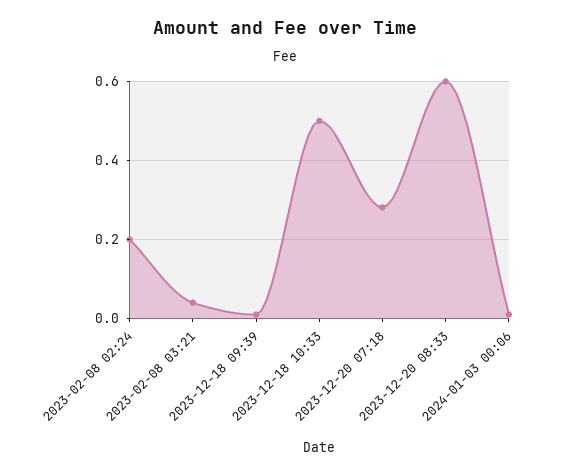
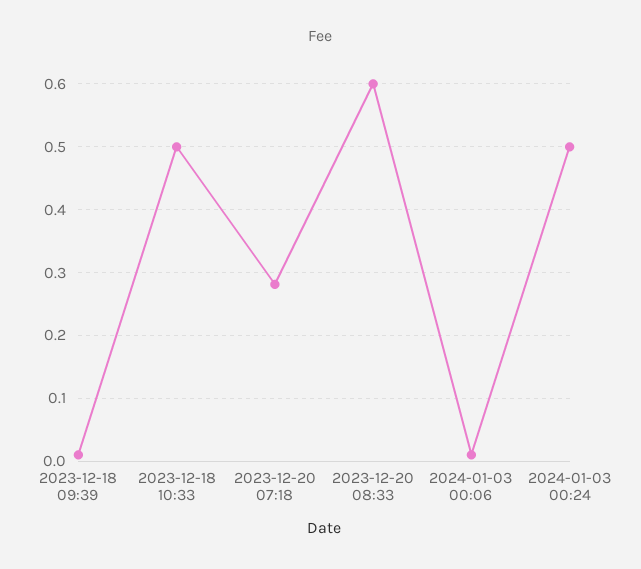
2023-02-08 02:24: 0.2 -> none
2023-02-08 03:21: 0.04 -> none
2024-01-03 00:24: none -> 0.5

